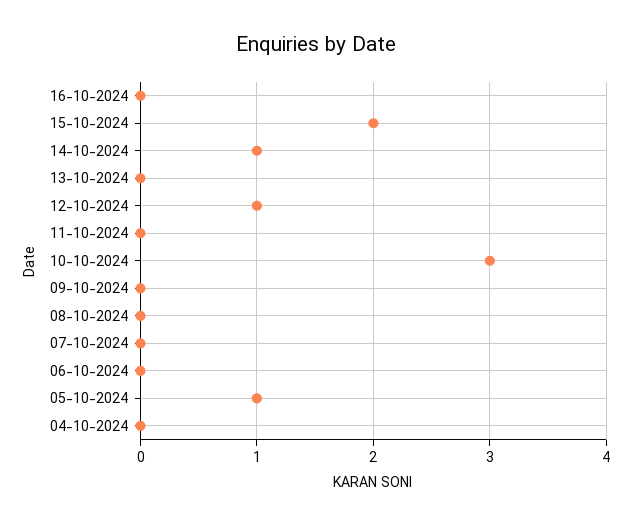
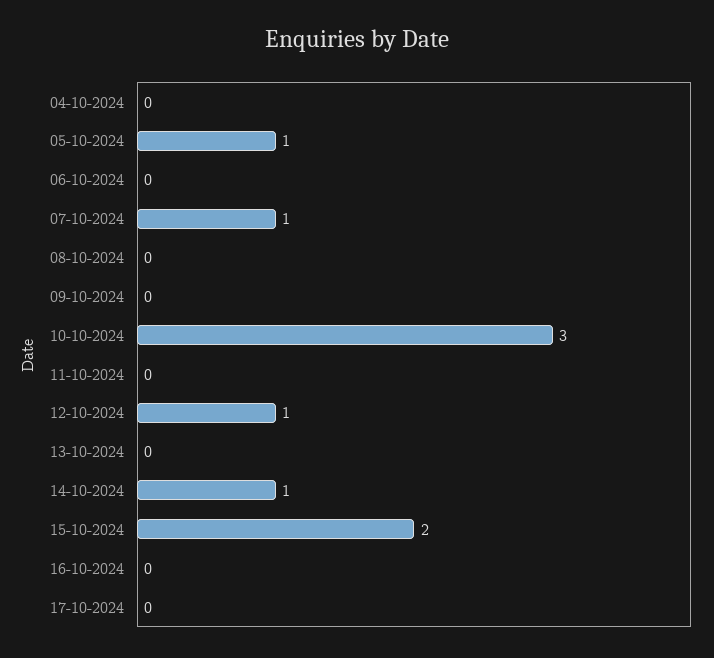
07-10-2024: 0 -> 1
17-10-2024: none -> 0

